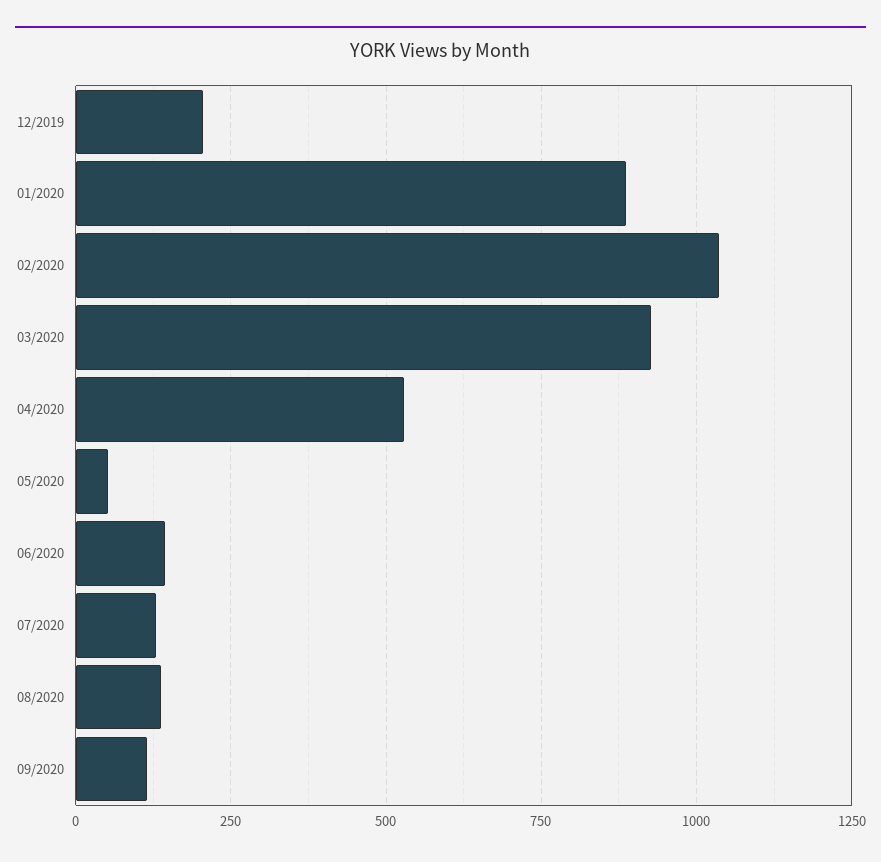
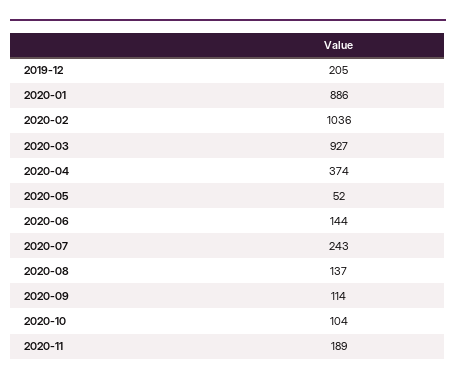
04/2020: 525 -> 374
07/2020: 125 -> 243
2020-10: none -> 104
2020-11: none -> 189

